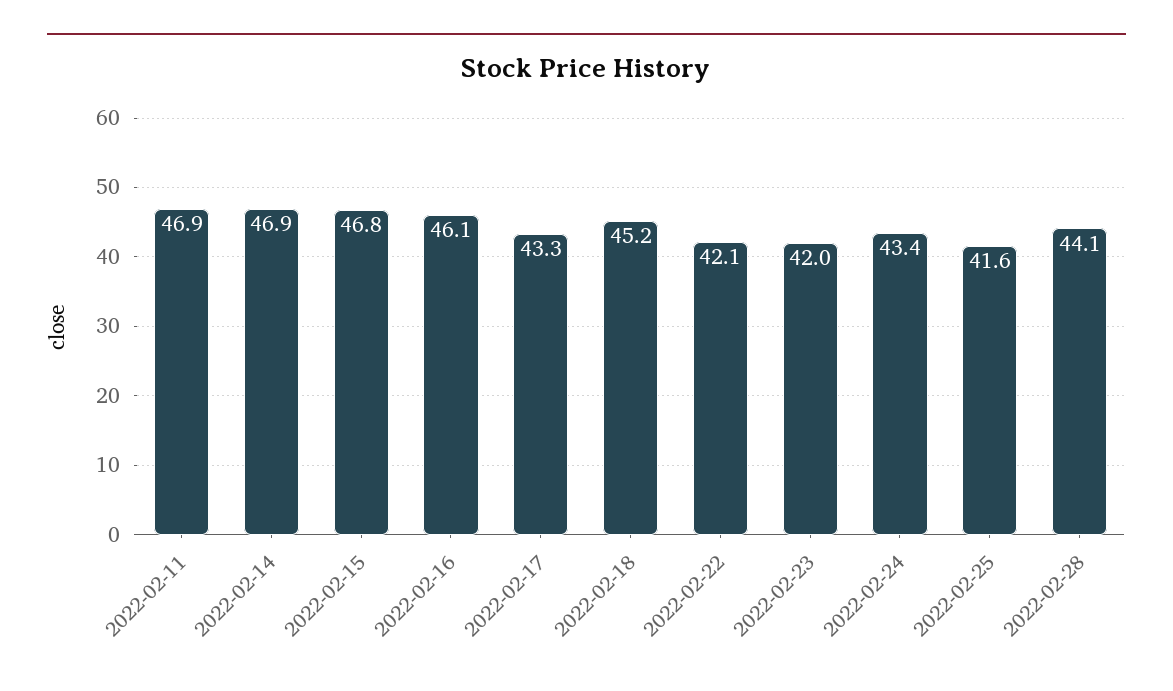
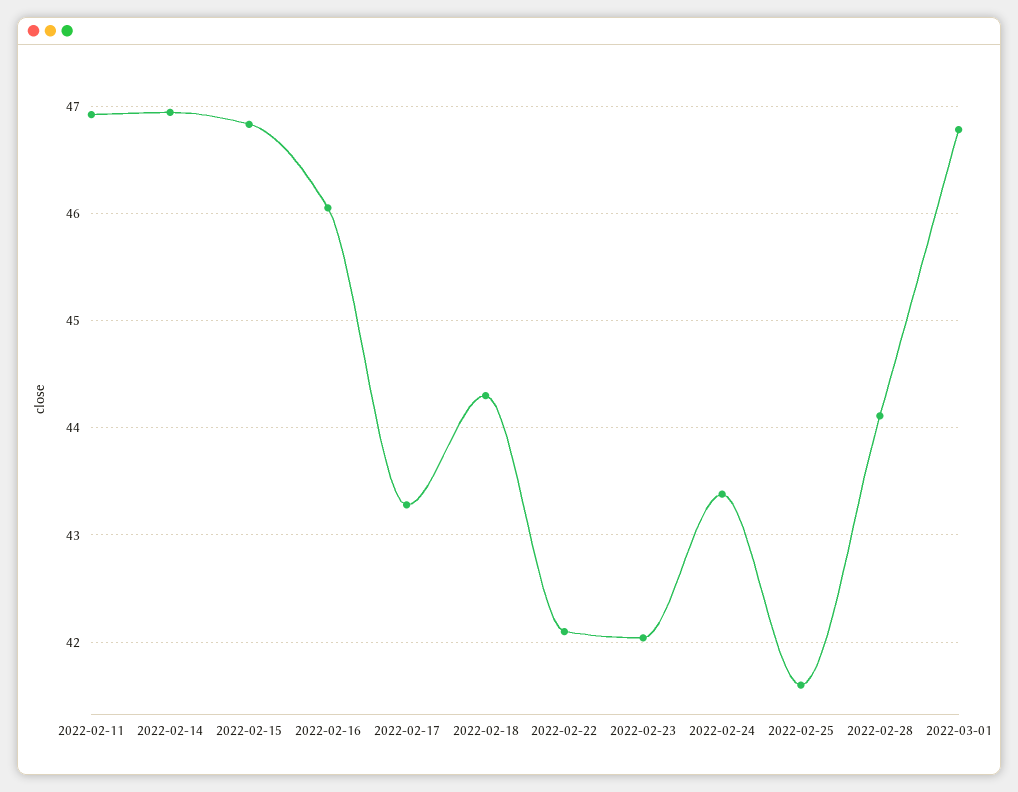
2022-02-18: 45.2 -> 44.3
2022-03-01: none -> 46.8

